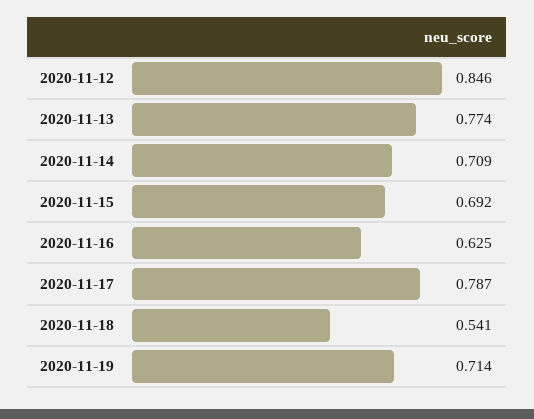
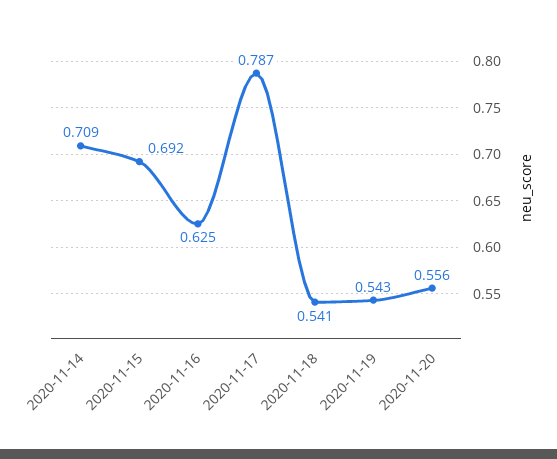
2020-11-12: 0.846 -> none
2020-11-13: 0.774 -> none
2020-11-19: 0.714 -> 0.543
2020-11-20: none -> 0.556

